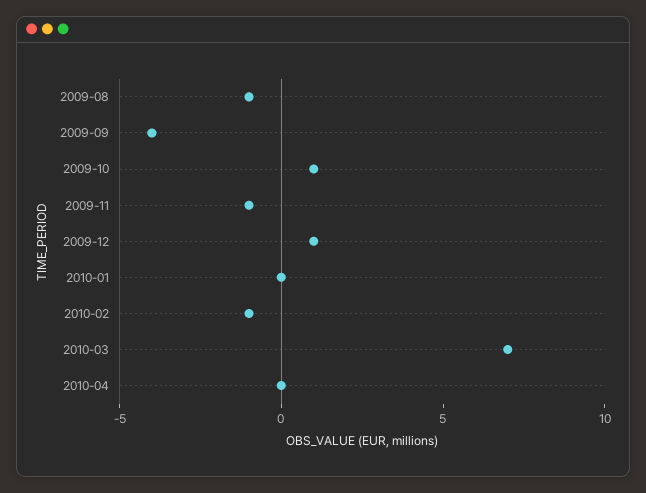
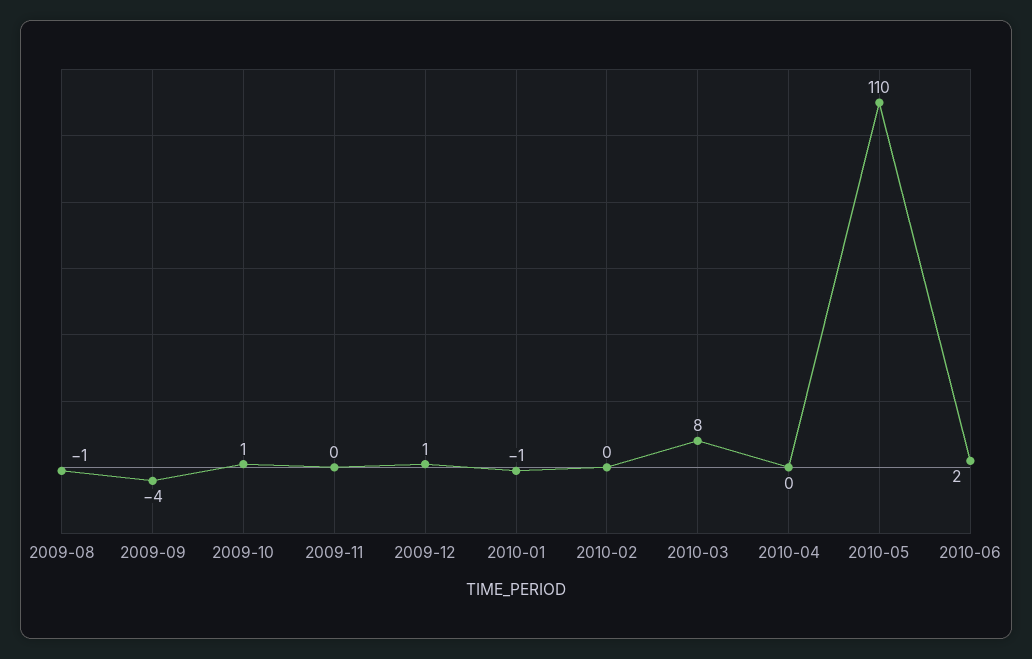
2009-11: -1 -> 0
2010-01: 0 -> -1
2010-02: -1 -> 0
2010-03: 7 -> 8
2010-05: none -> 110
2010-06: none -> 2

